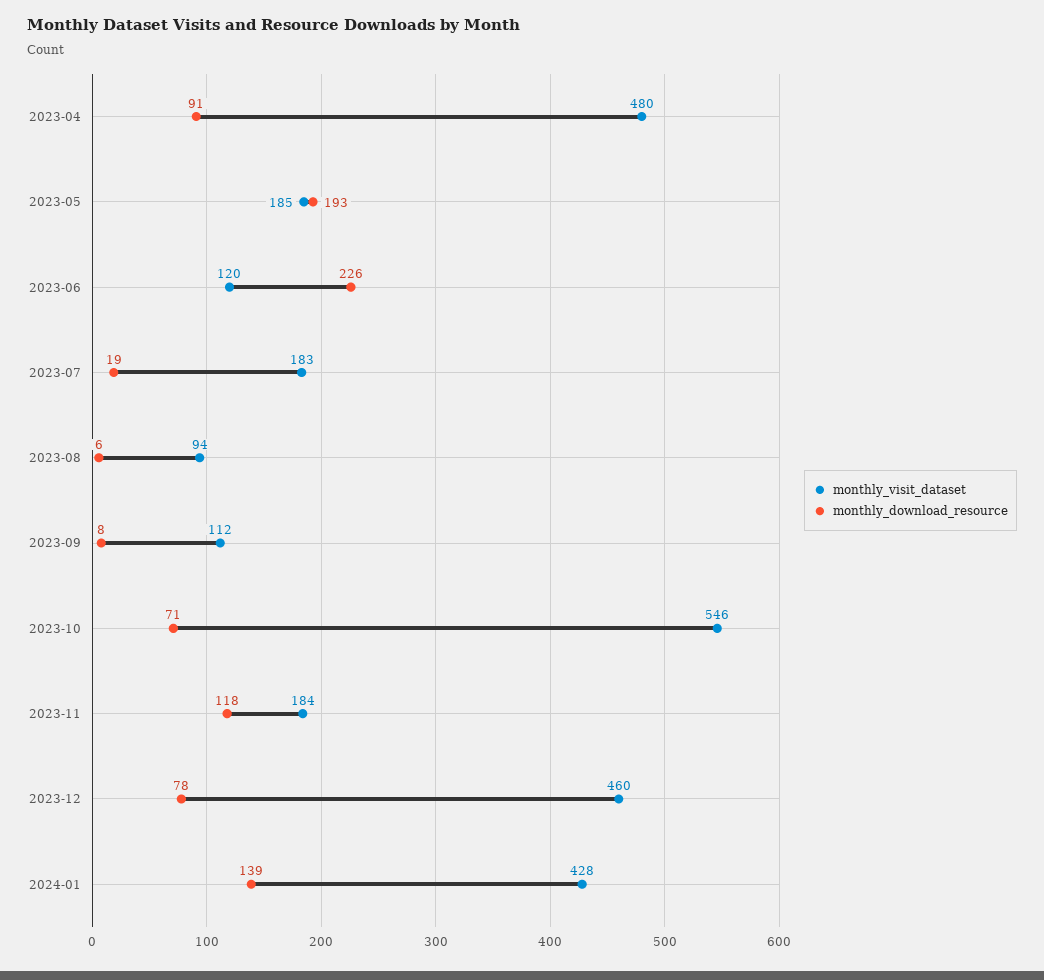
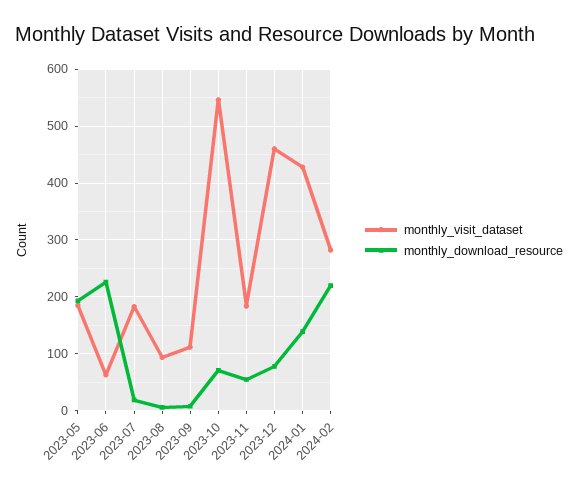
monthly_visit_dataset, 2023-04: 480 -> none
monthly_download_resource, 2023-04: 91 -> none
monthly_visit_dataset, 2023-06: 120 -> 60
monthly_download_resource, 2023-11: 118 -> 60
monthly_visit_dataset, 2024-02: none -> 280
monthly_download_resource, 2024-02: none -> 220

